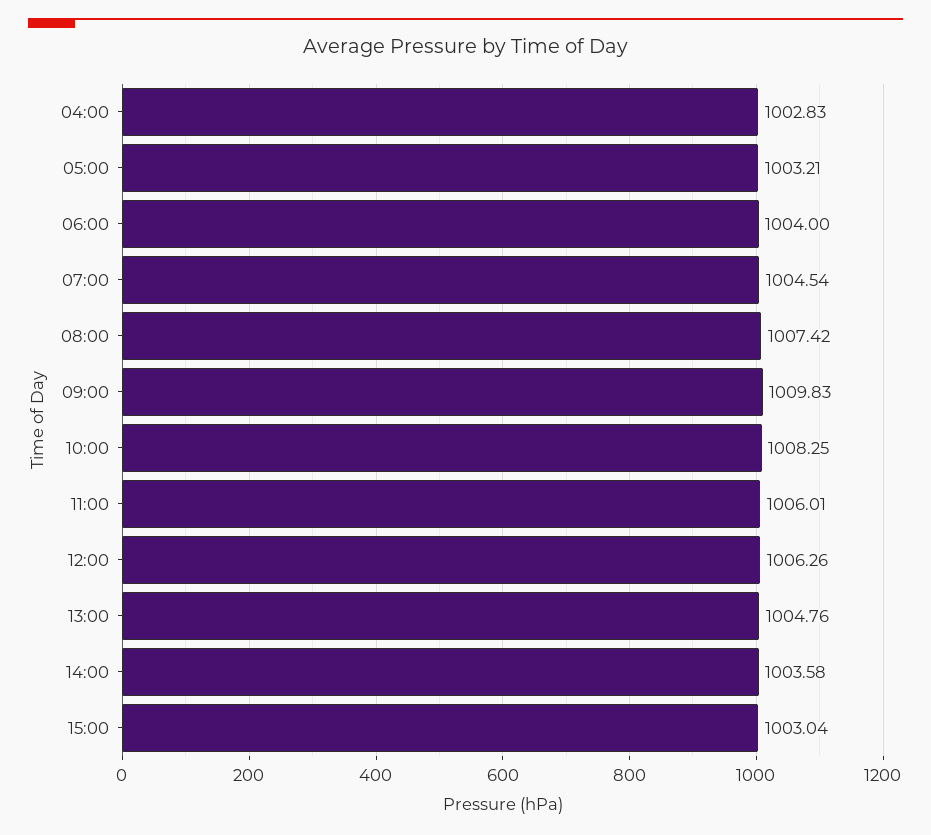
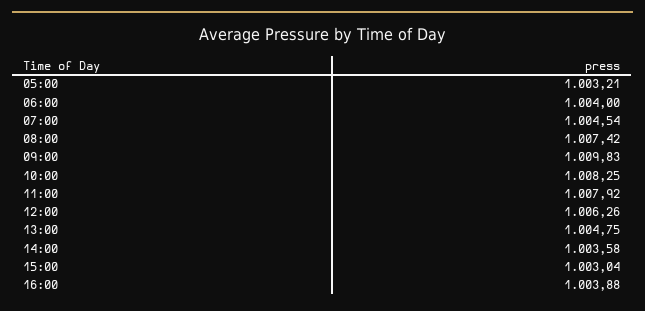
04:00: 1002.83 -> none
11:00: 1006.01 -> 1007.92
13:00: 1004.76 -> 1004.75
16:00: none -> 1003.88

